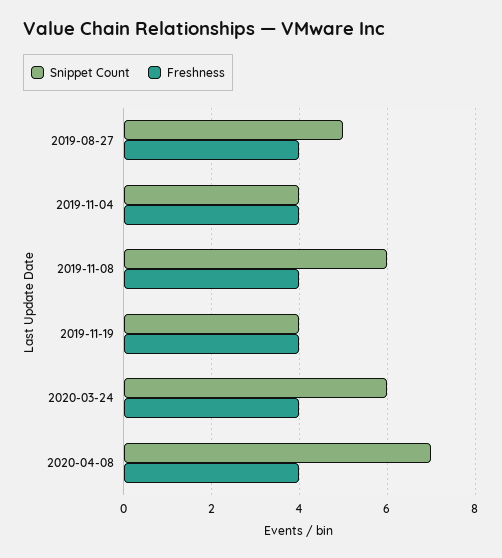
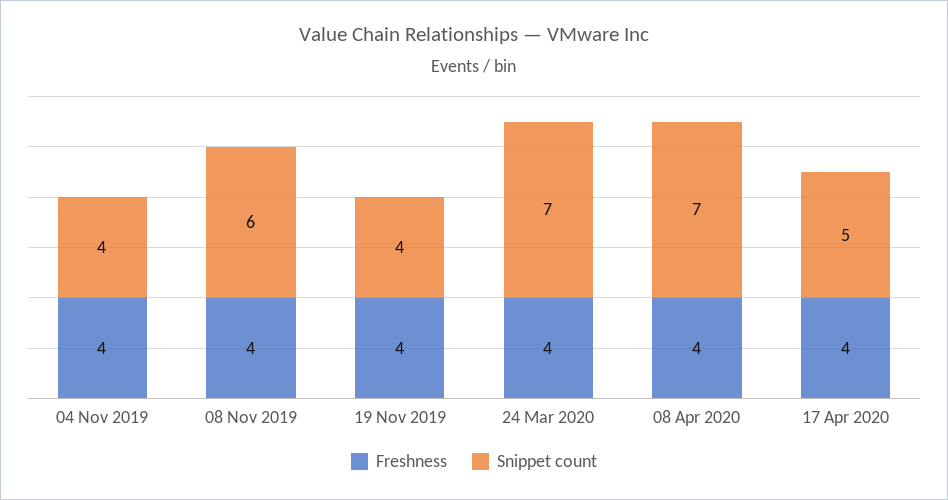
Snippet Count, 2019-08-27: 5 -> none
Freshness, 2019-08-27: 4 -> none
Snippet Count, 2020-03-24: 6 -> 7
Freshness, 17 Apr 2020: none -> 4
Snippet Count, 17 Apr 2020: none -> 5

